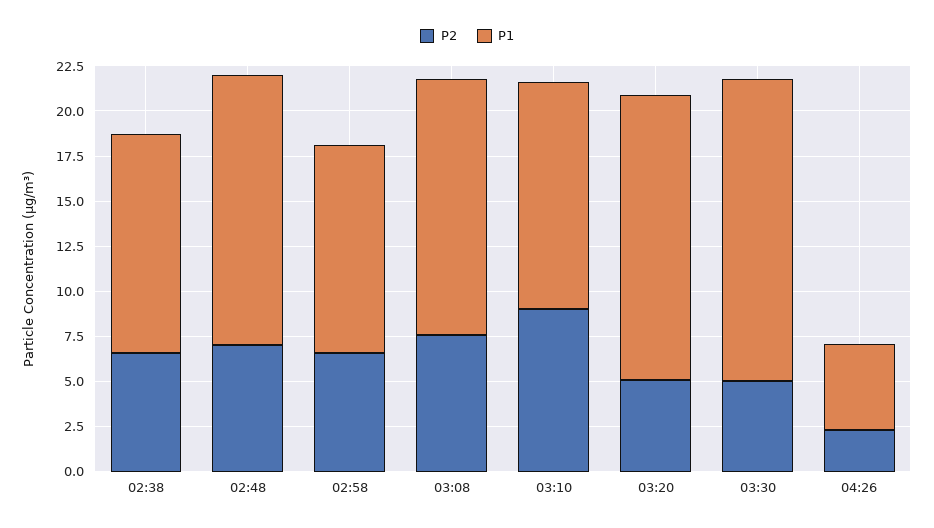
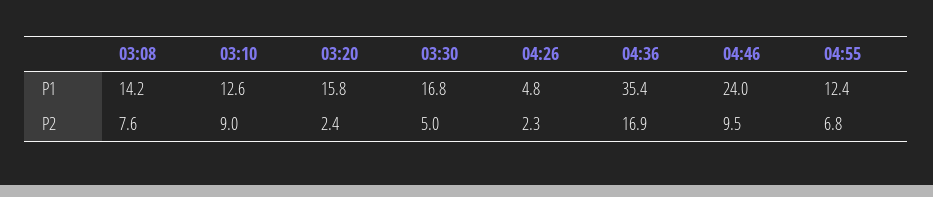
P2, 02:38: 6.5 -> none
P1, 02:38: 12 -> none
P2, 02:48: 7 -> none
P1, 02:48: 15 -> none
P2, 02:58: 6.5 -> none
P1, 02:58: 11.5 -> none
P2, 03:20: 5 -> 2.4
P1, 04:36: none -> 35.4
P1, 04:46: none -> 24
P1, 04:55: none -> 12.4
P2, 04:36: none -> 16.9
P2, 04:46: none -> 9.5
P2, 04:55: none -> 6.8

